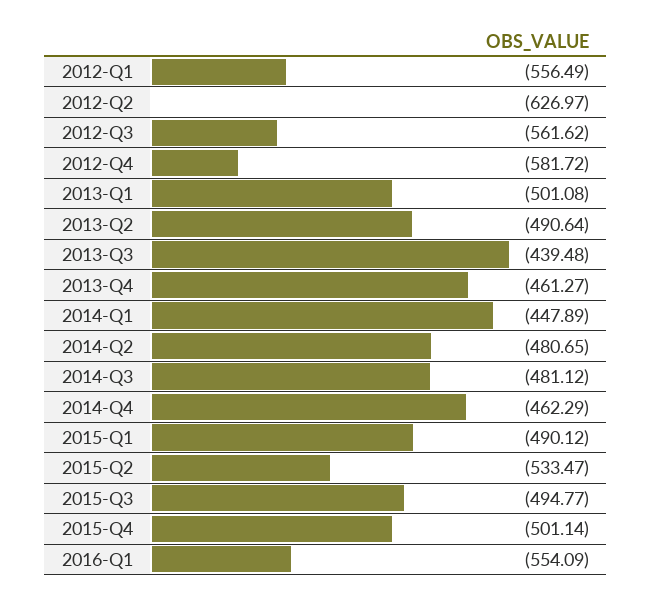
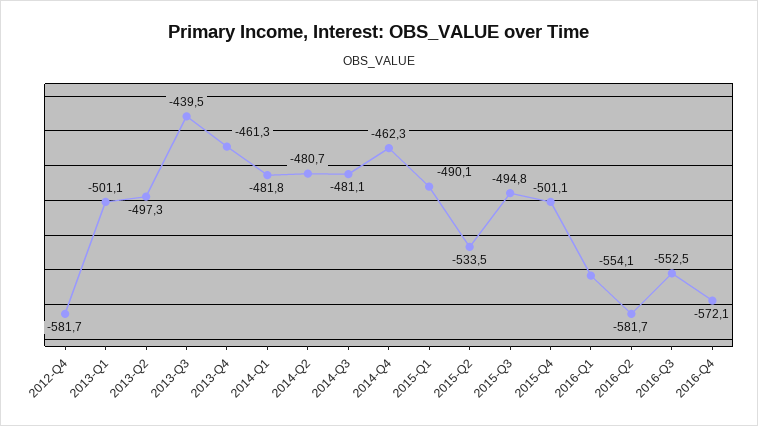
2012-Q1: -556.49 -> none
2012-Q2: -626.97 -> none
2012-Q3: -561.62 -> none
2013-Q2: -490.64 -> -497.3
2014-Q1: -447.89 -> -481.8
2016-Q2: none -> -581.7
2016-Q3: none -> -552.5
2016-Q4: none -> -572.1

